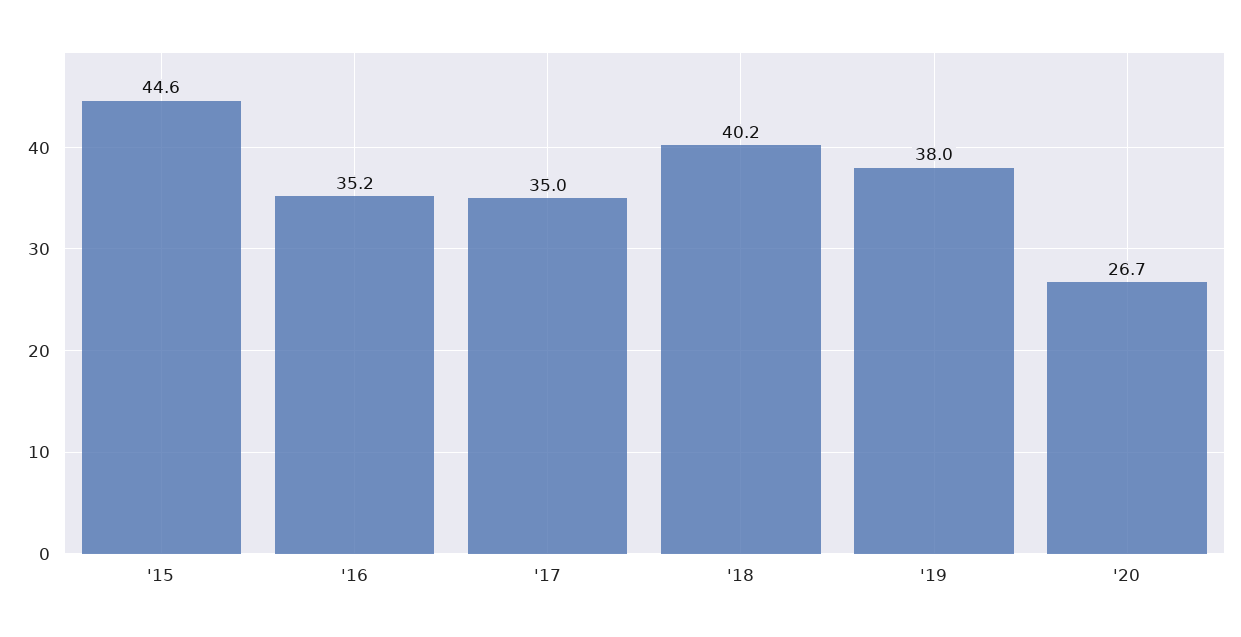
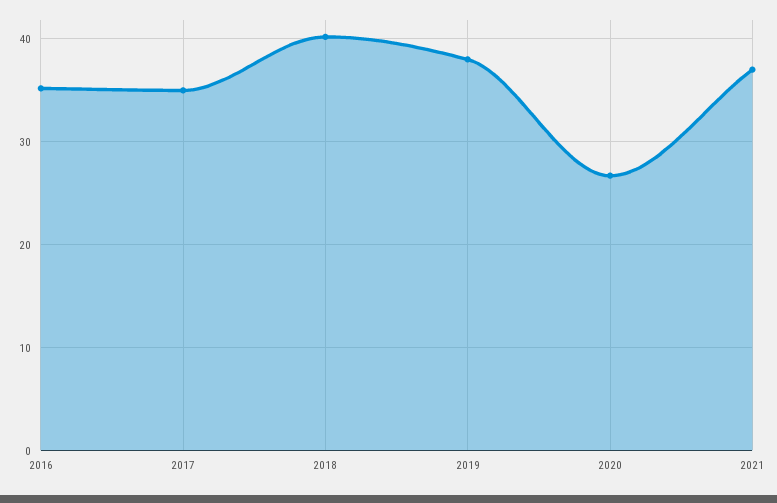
'15: 44.6 -> none
2021: none -> 37

